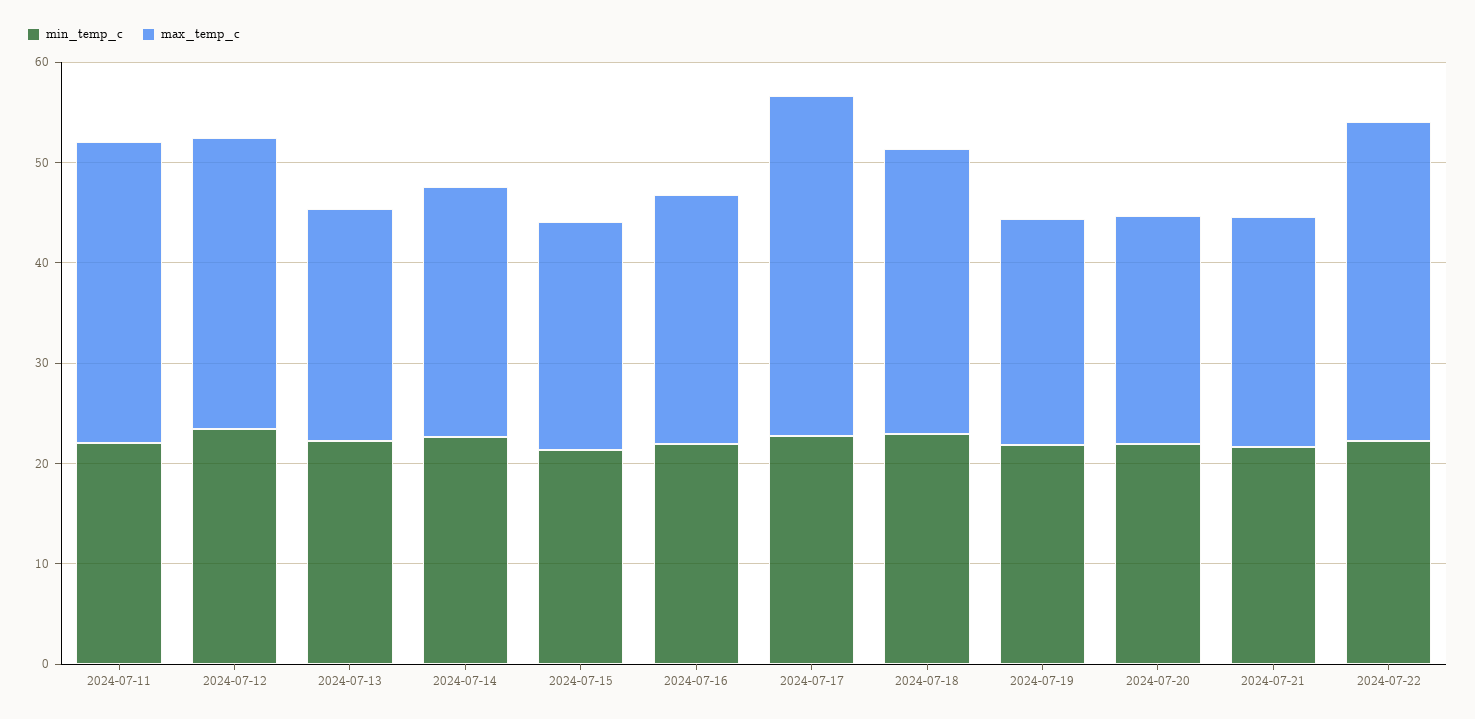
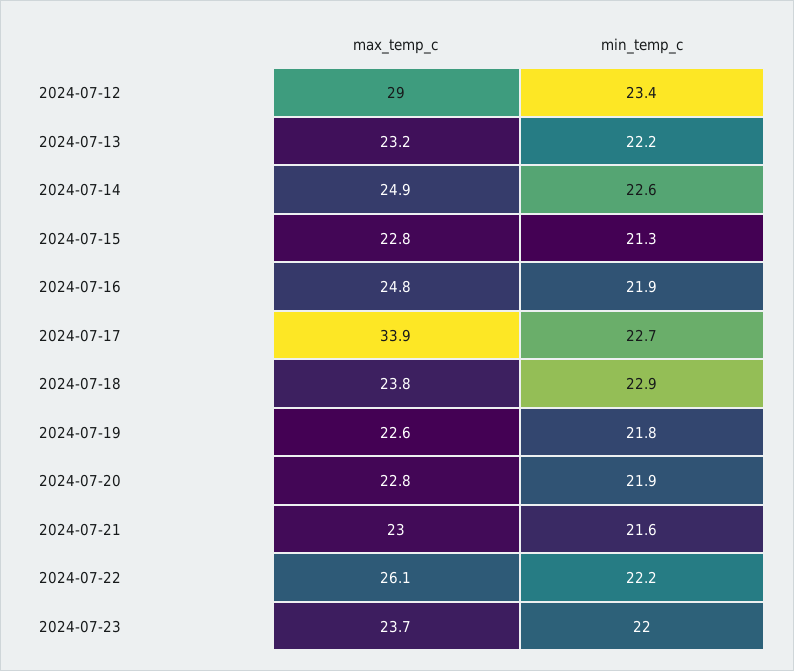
min_temp_c, 2024-07-11: 22 -> none
max_temp_c, 2024-07-11: 30 -> none
max_temp_c, 2024-07-18: 28 -> 23.8
max_temp_c, 2024-07-22: 32 -> 26.1
max_temp_c, 2024-07-23: none -> 23.7
min_temp_c, 2024-07-23: none -> 22

